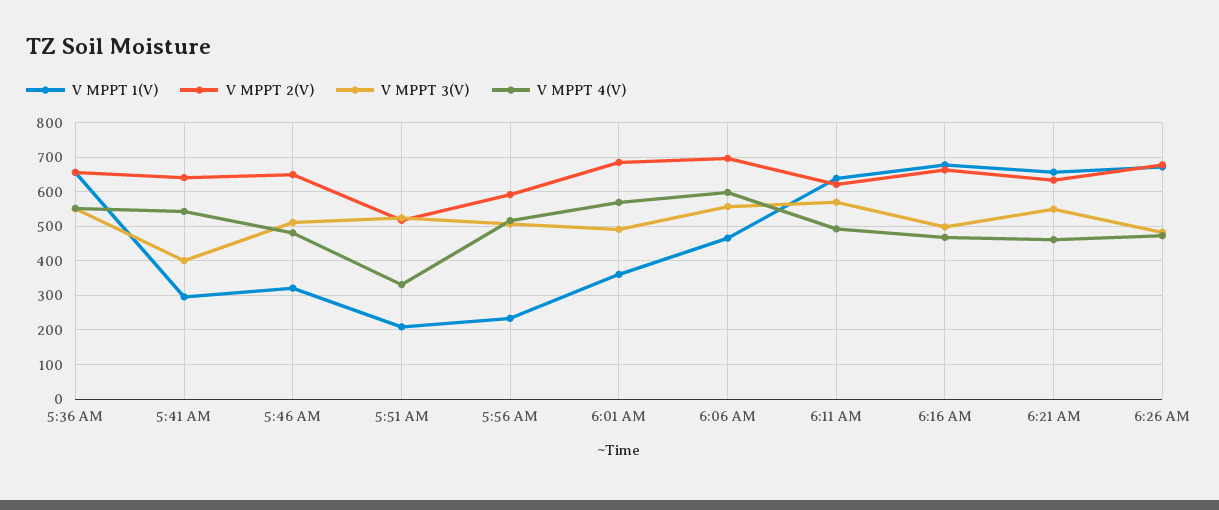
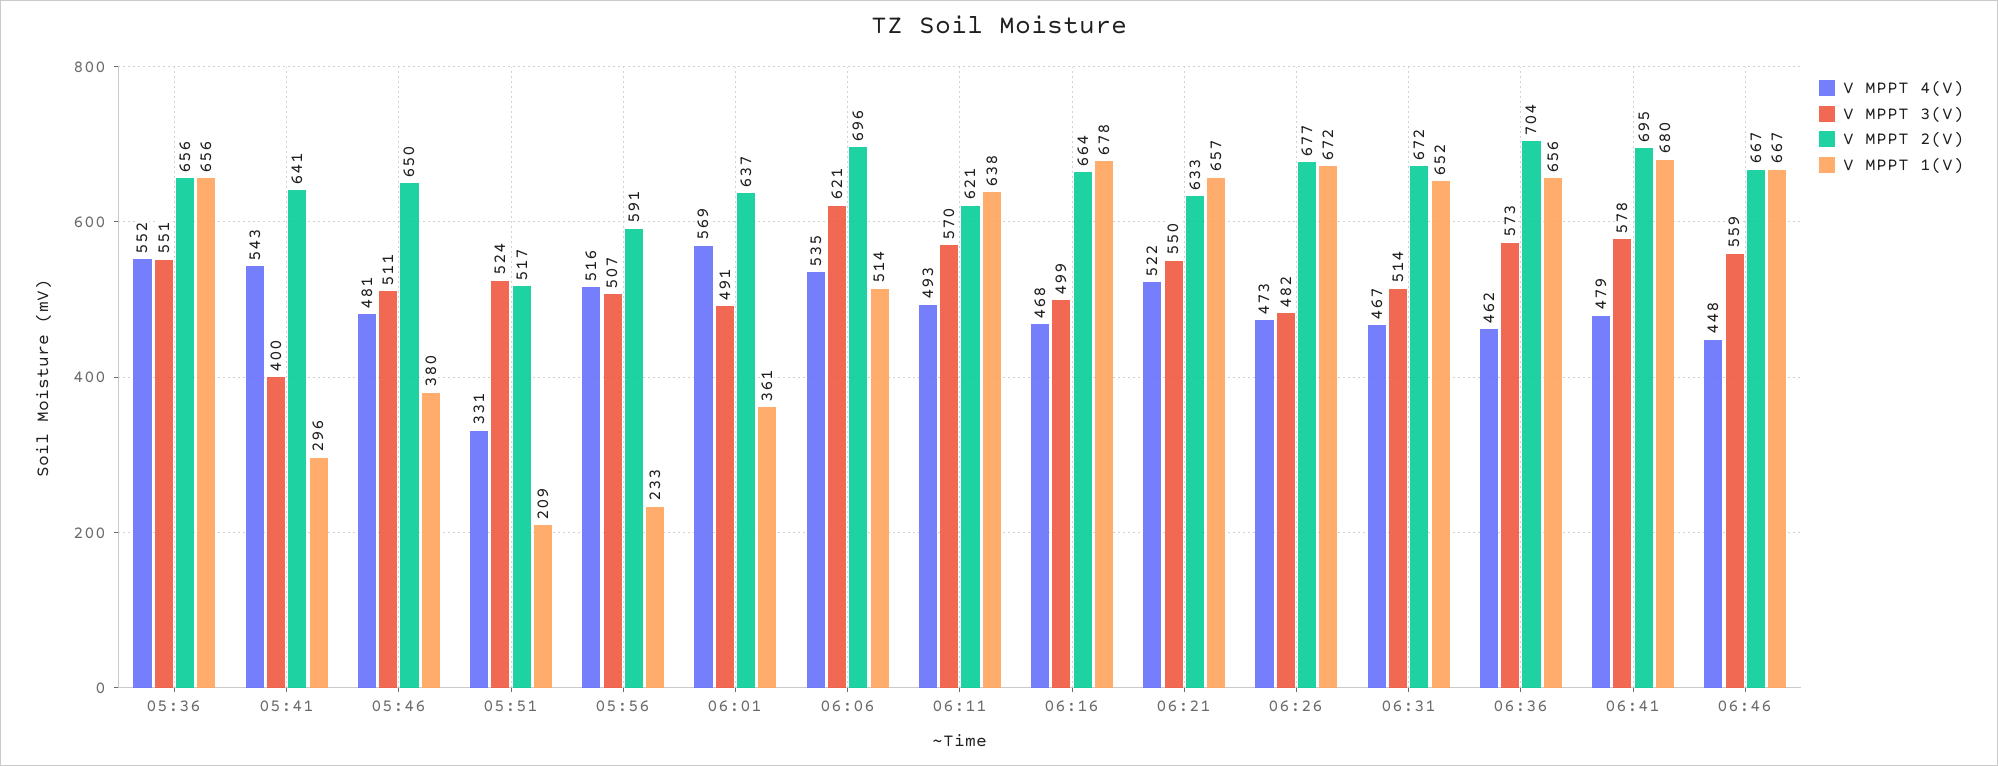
V MPPT 1(V), 5:46 AM: 320 -> 380
V MPPT 2(V), 6:01 AM: 680 -> 637
V MPPT 1(V), 6:06 AM: 460 -> 514
V MPPT 3(V), 6:06 AM: 560 -> 621
V MPPT 4(V), 6:06 AM: 600 -> 535
V MPPT 4(V), 6:21 AM: 460 -> 522
V MPPT 4(V), 06:31: none -> 467
V MPPT 3(V), 06:31: none -> 514
V MPPT 2(V), 06:31: none -> 672
V MPPT 1(V), 06:31: none -> 652
V MPPT 4(V), 06:36: none -> 462
V MPPT 3(V), 06:36: none -> 573
V MPPT 2(V), 06:36: none -> 704
V MPPT 1(V), 06:36: none -> 656
V MPPT 4(V), 06:41: none -> 479
V MPPT 3(V), 06:41: none -> 578
V MPPT 2(V), 06:41: none -> 695
V MPPT 1(V), 06:41: none -> 680
V MPPT 4(V), 06:46: none -> 448
V MPPT 3(V), 06:46: none -> 559
V MPPT 2(V), 06:46: none -> 667
V MPPT 1(V), 06:46: none -> 667

